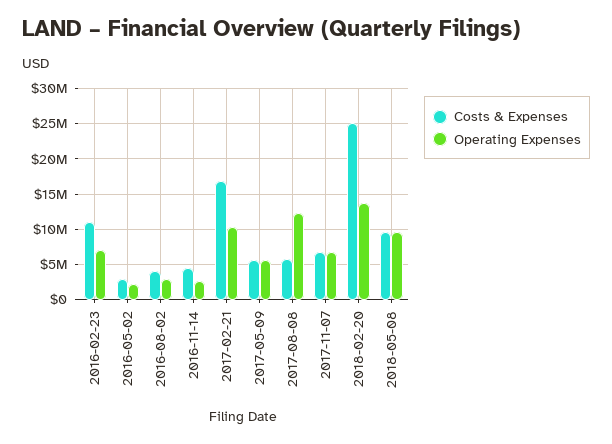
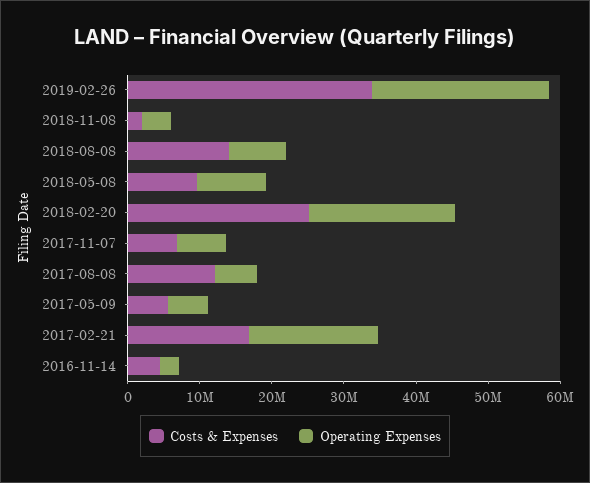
Costs & Expenses, 2016-02-23: 11000000 -> none
Operating Expenses, 2016-02-23: 7000000 -> none
Costs & Expenses, 2016-05-02: 3000000 -> none
Operating Expenses, 2016-05-02: 2000000 -> none
Costs & Expenses, 2016-08-02: 4000000 -> none
Operating Expenses, 2016-08-02: 3000000 -> none
Operating Expenses, 2017-02-21: 10000000 -> 18000000
Costs & Expenses, 2017-08-08: 6000000 -> 12000000
Operating Expenses, 2017-08-08: 12000000 -> 6000000
Operating Expenses, 2018-02-20: 14000000 -> 20000000
Costs & Expenses, 2019-02-26: none -> 34000000
Operating Expenses, 2019-02-26: none -> 24000000
Costs & Expenses, 2018-11-08: none -> 2000000
Operating Expenses, 2018-11-08: none -> 4000000
Costs & Expenses, 2018-08-08: none -> 14000000
Operating Expenses, 2018-08-08: none -> 8000000

